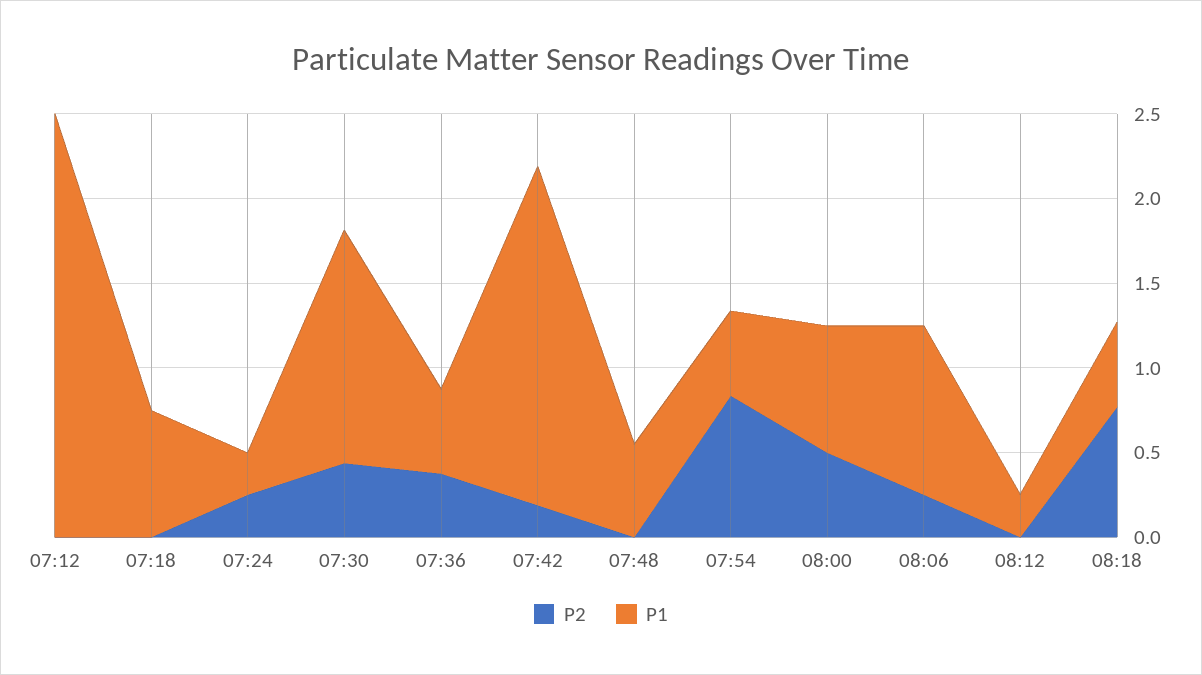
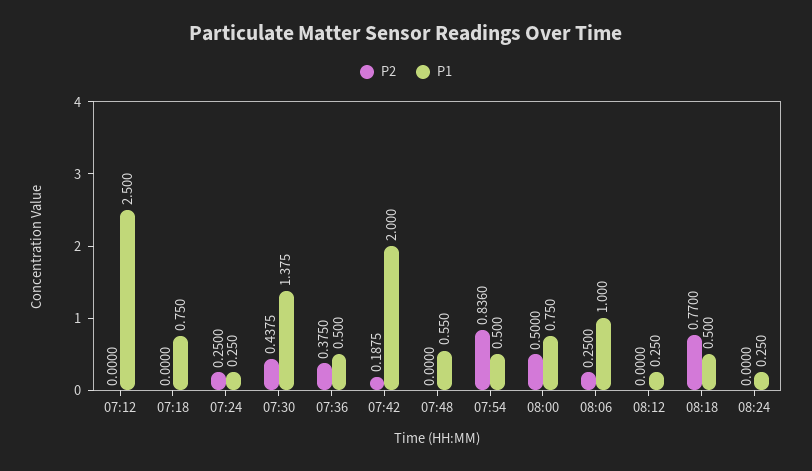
P2, 08:24: none -> 0
P1, 08:24: none -> 0.25

